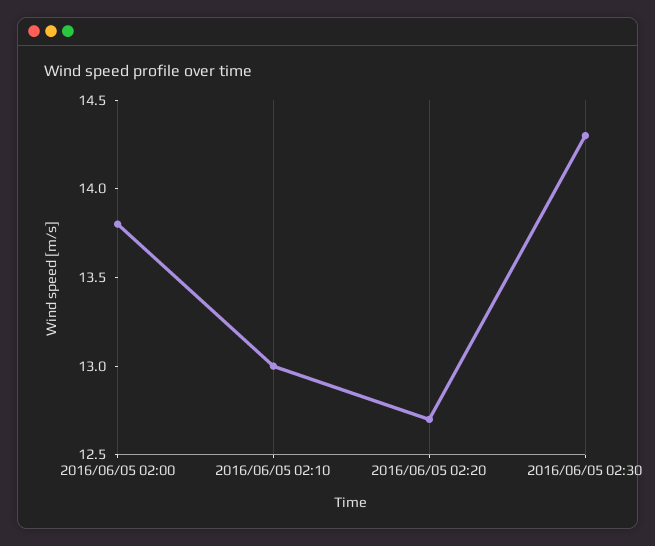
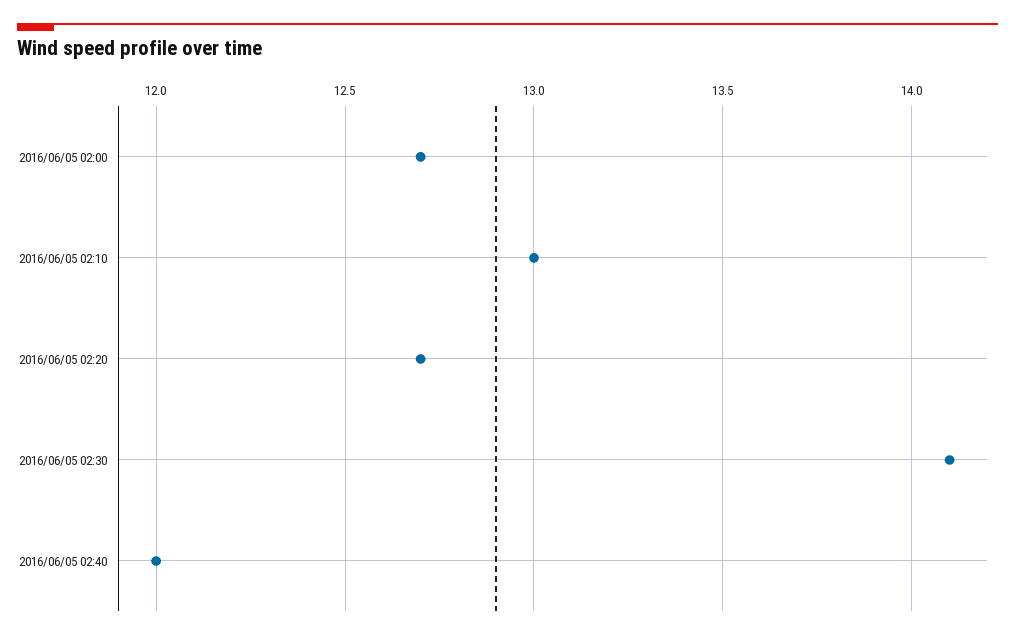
2016/06/05 02:00: 13.8 -> 12.7
2016/06/05 02:30: 14.3 -> 14.1
2016/06/05 02:40: none -> 12

